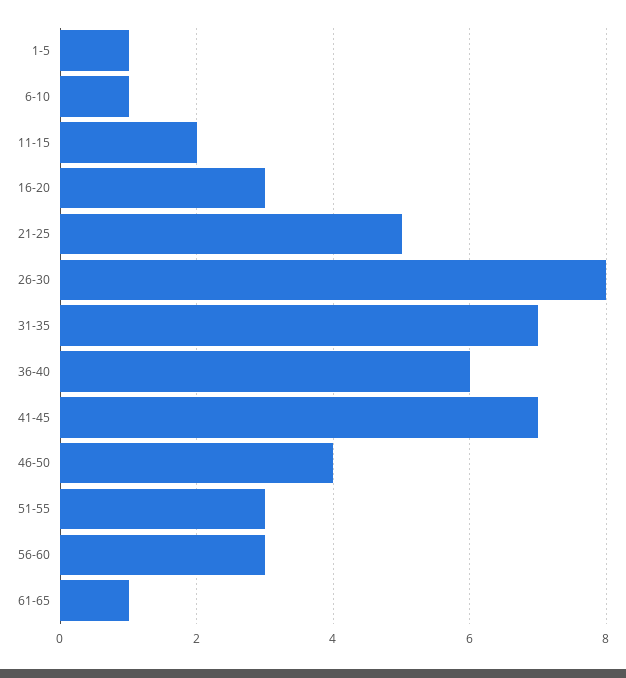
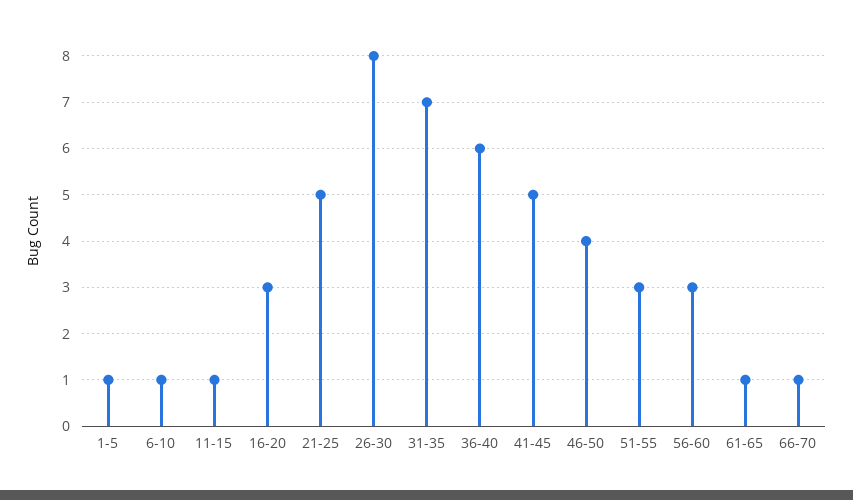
11-15: 2 -> 1
41-45: 7 -> 5
66-70: none -> 1

